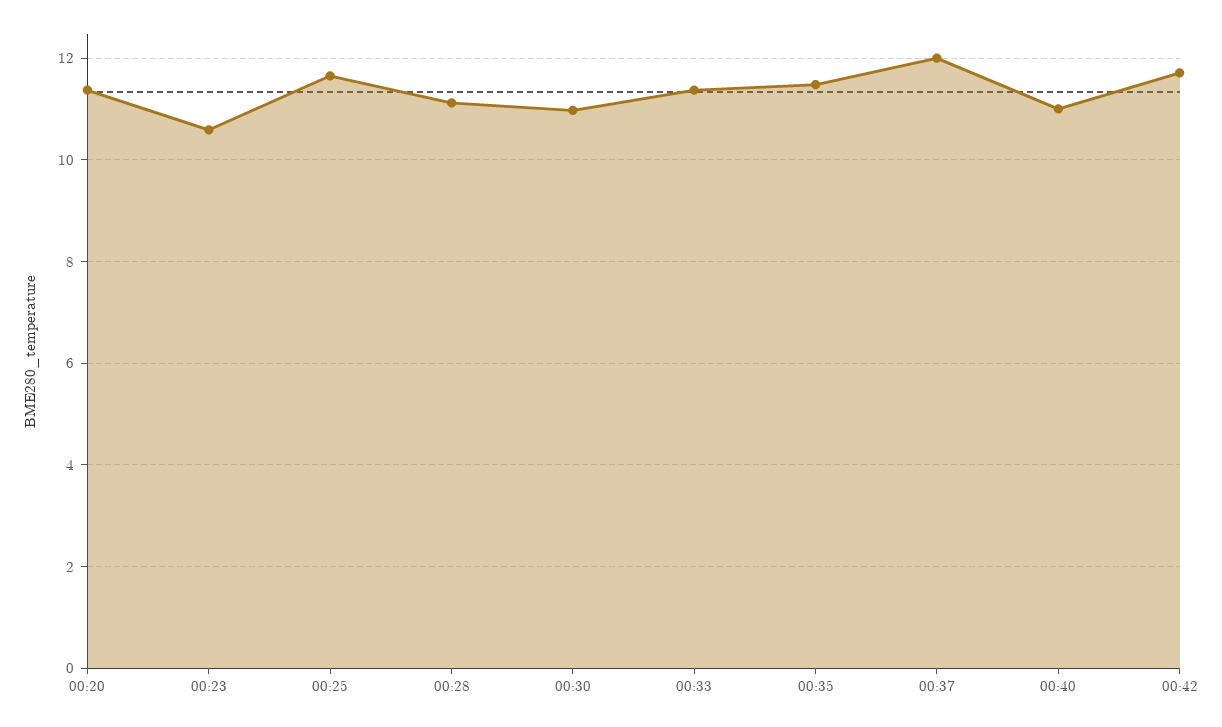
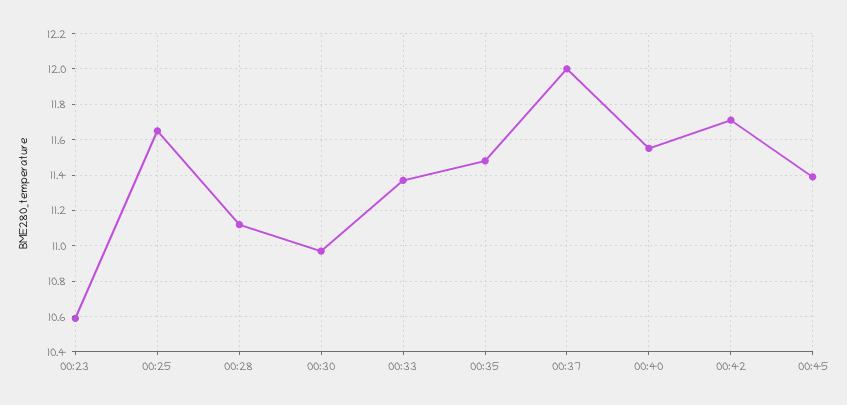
00:20: 11.4 -> none
00:40: 11 -> 11.55
00:45: none -> 11.4

